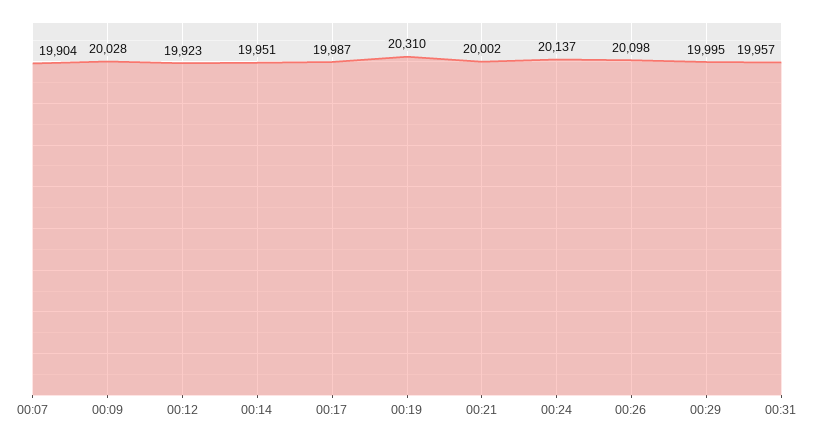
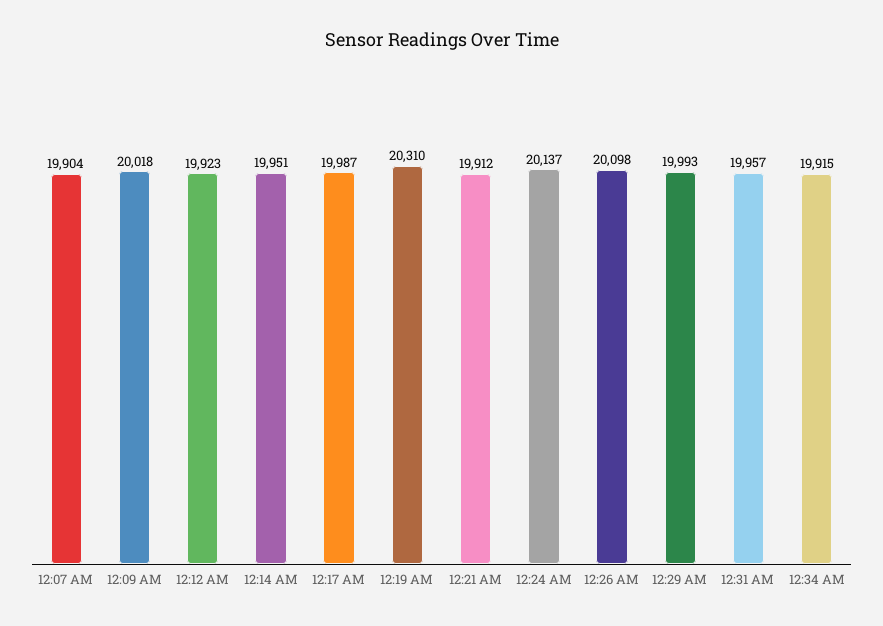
00:09: 20028 -> 20018
00:21: 20002 -> 19912
00:29: 19995 -> 19993
12:34 AM: none -> 19915

